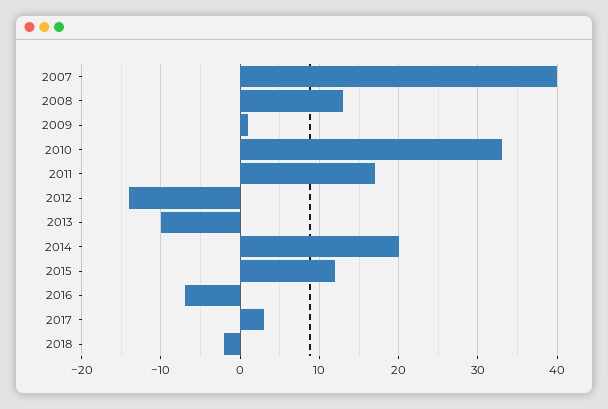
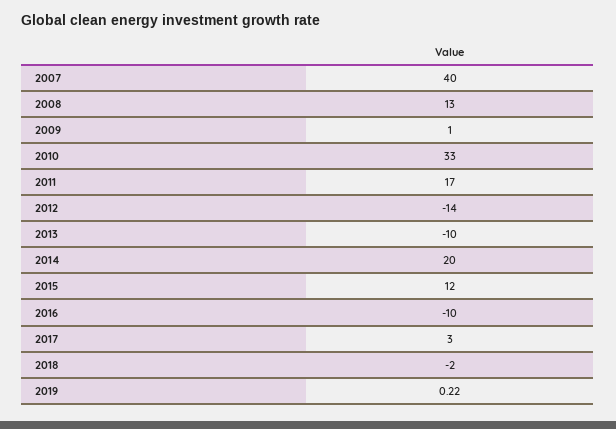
2016: -7 -> -10
2019: none -> 0.22

